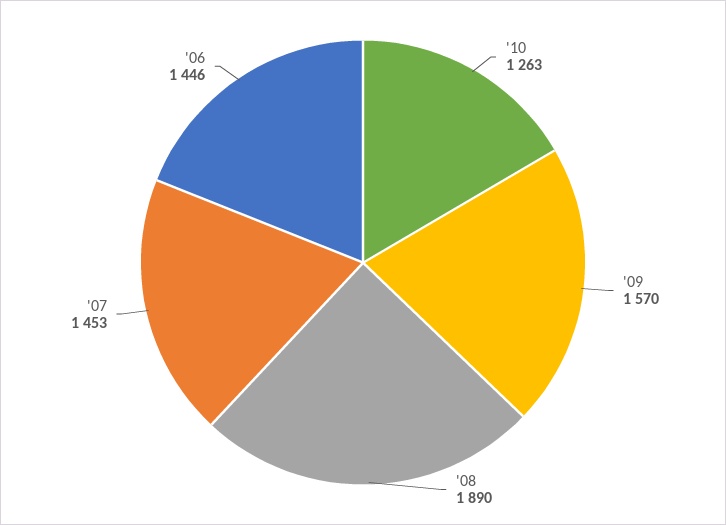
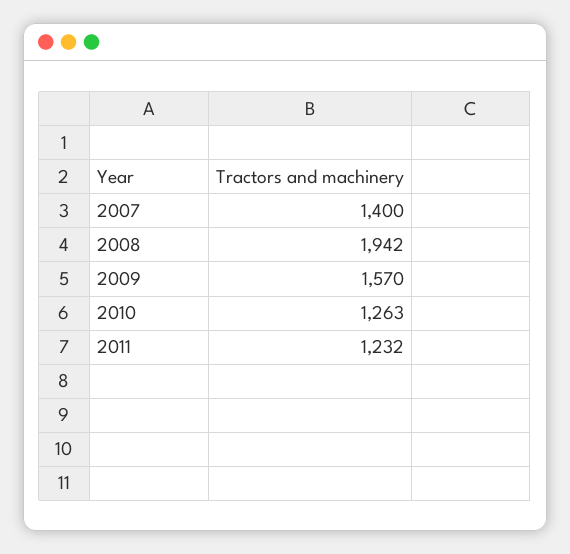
'08: 1890 -> 1942
'07: 1453 -> 1400
'06: 1446 -> none
2011: none -> 1232

